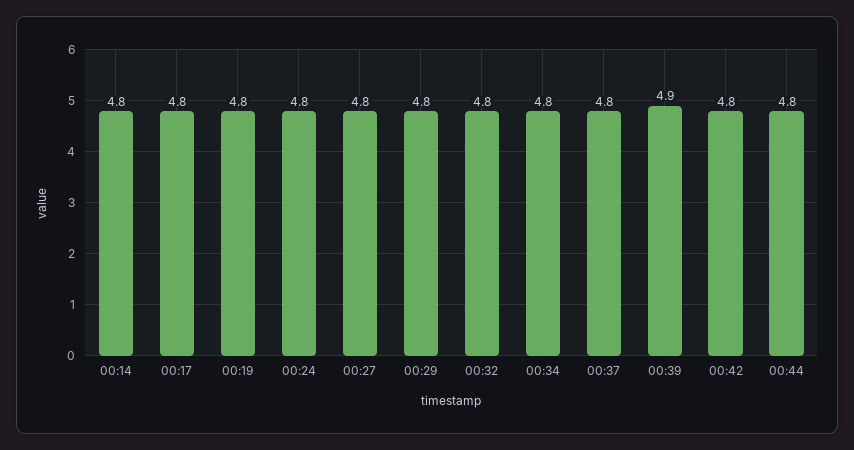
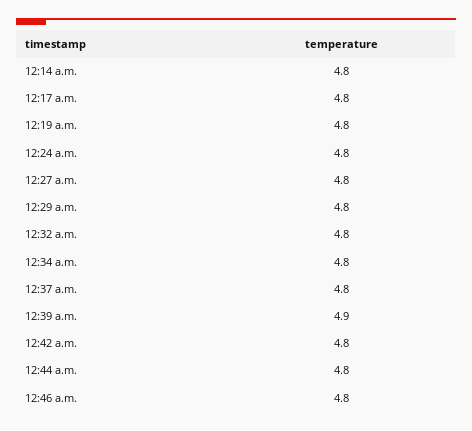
12:46 a.m.: none -> 4.8

